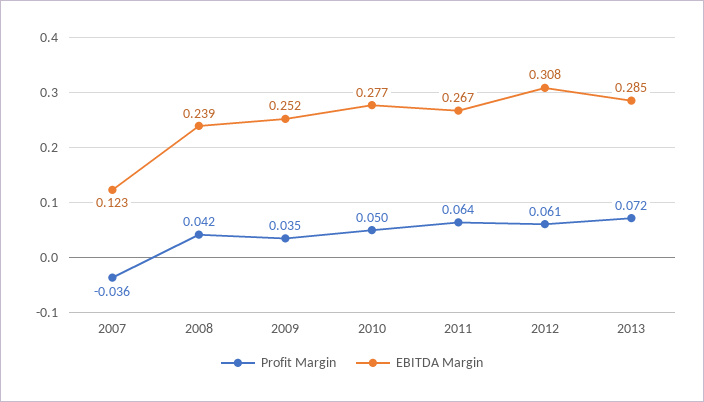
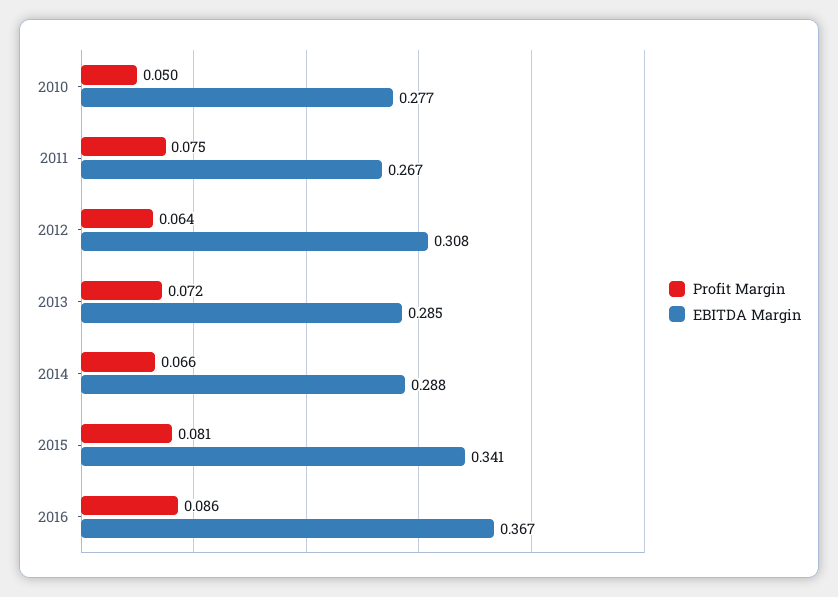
Profit Margin, 2007: -0.036 -> none
EBITDA Margin, 2007: 0.123 -> none
Profit Margin, 2008: 0.042 -> none
EBITDA Margin, 2008: 0.239 -> none
Profit Margin, 2009: 0.035 -> none
EBITDA Margin, 2009: 0.252 -> none
Profit Margin, 2011: 0.064 -> 0.075
Profit Margin, 2012: 0.061 -> 0.064
Profit Margin, 2014: none -> 0.066
EBITDA Margin, 2014: none -> 0.288
Profit Margin, 2015: none -> 0.081
EBITDA Margin, 2015: none -> 0.341
Profit Margin, 2016: none -> 0.086
EBITDA Margin, 2016: none -> 0.367

